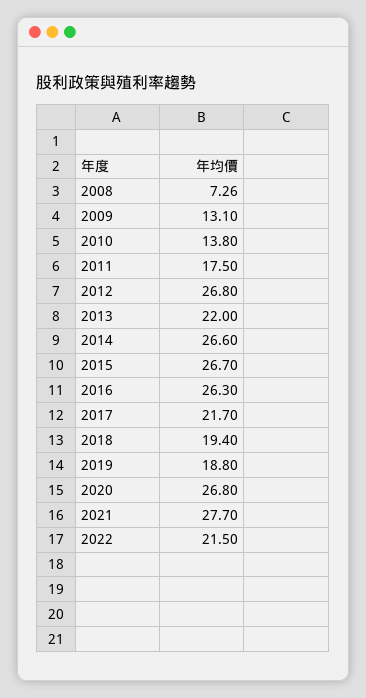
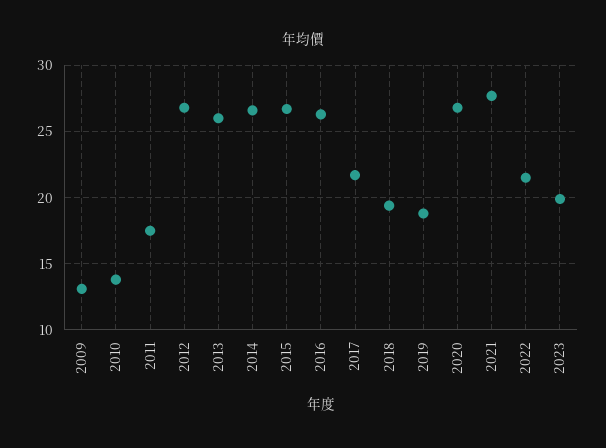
2008: 7.26 -> none
2013: 22 -> 26
2023: none -> 20

